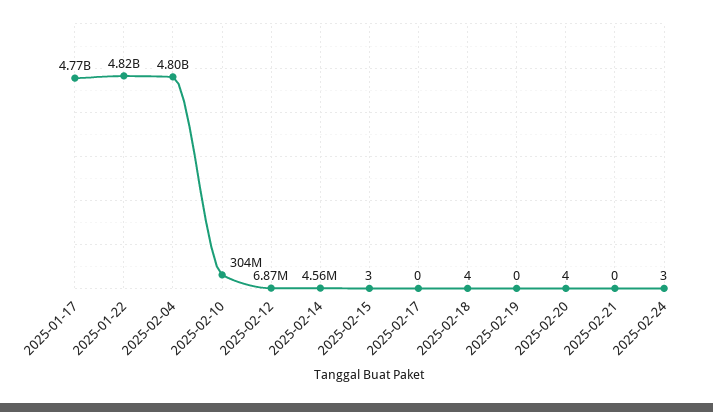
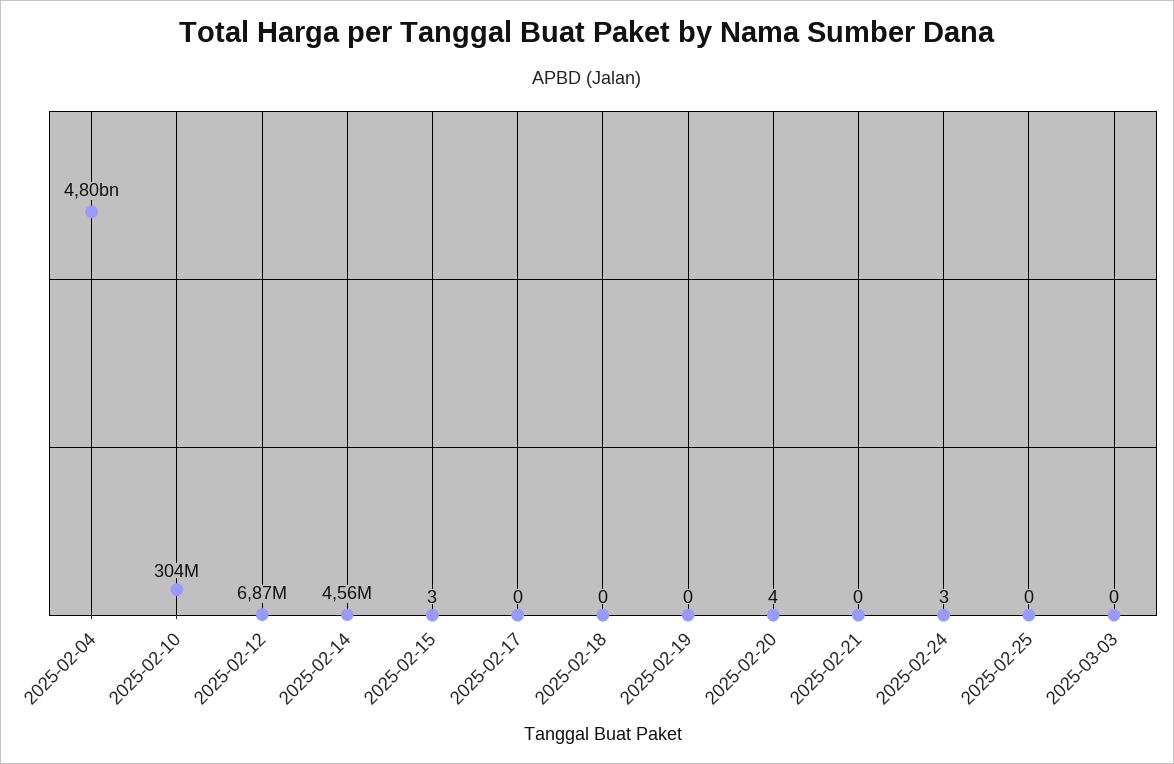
2025-01-17: 4770000000 -> none
2025-01-22: 4820000000 -> none
2025-02-18: 4 -> 0
2025-02-25: none -> 0
2025-03-03: none -> 0

